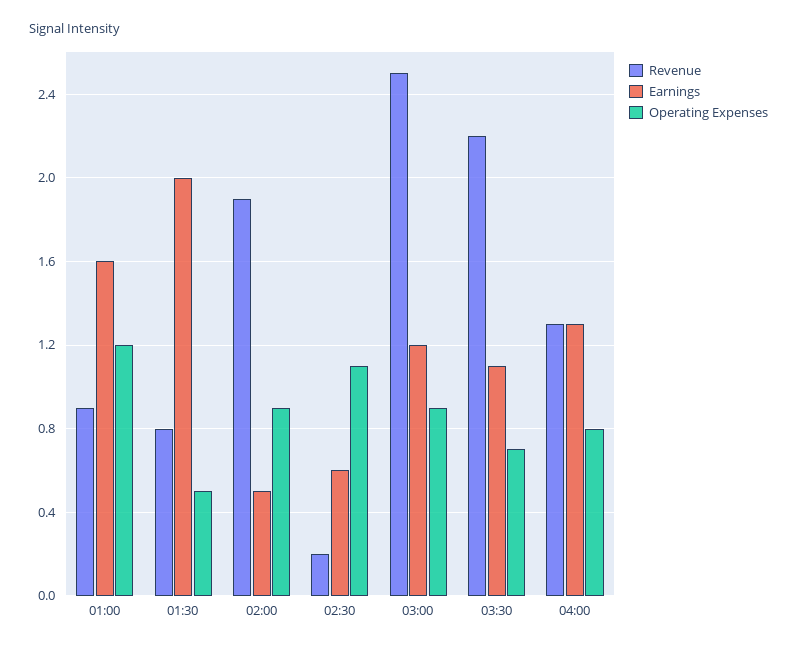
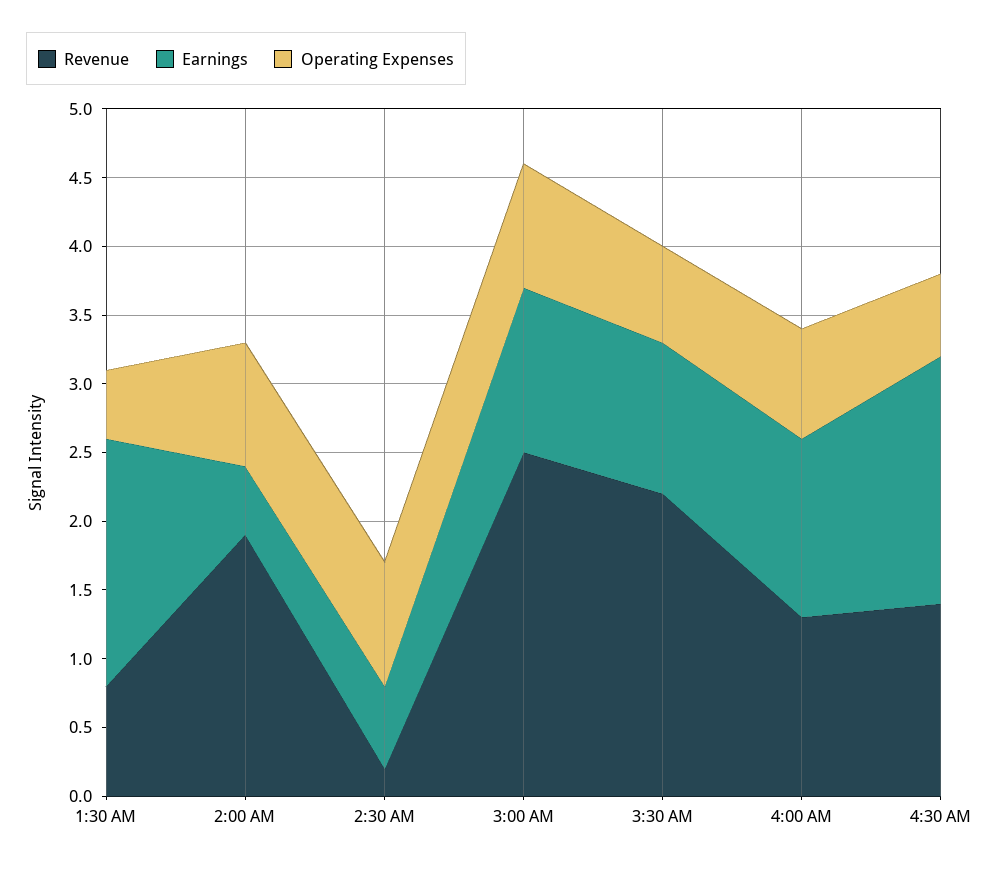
Revenue, 01:00: 0.9 -> none
Earnings, 01:00: 1.6 -> none
Operating Expenses, 01:00: 1.2 -> none
Earnings, 01:30: 2 -> 1.8
Operating Expenses, 02:30: 1.1 -> 0.9
Revenue, 4:30 AM: none -> 1.4
Earnings, 4:30 AM: none -> 1.8
Operating Expenses, 4:30 AM: none -> 0.6

